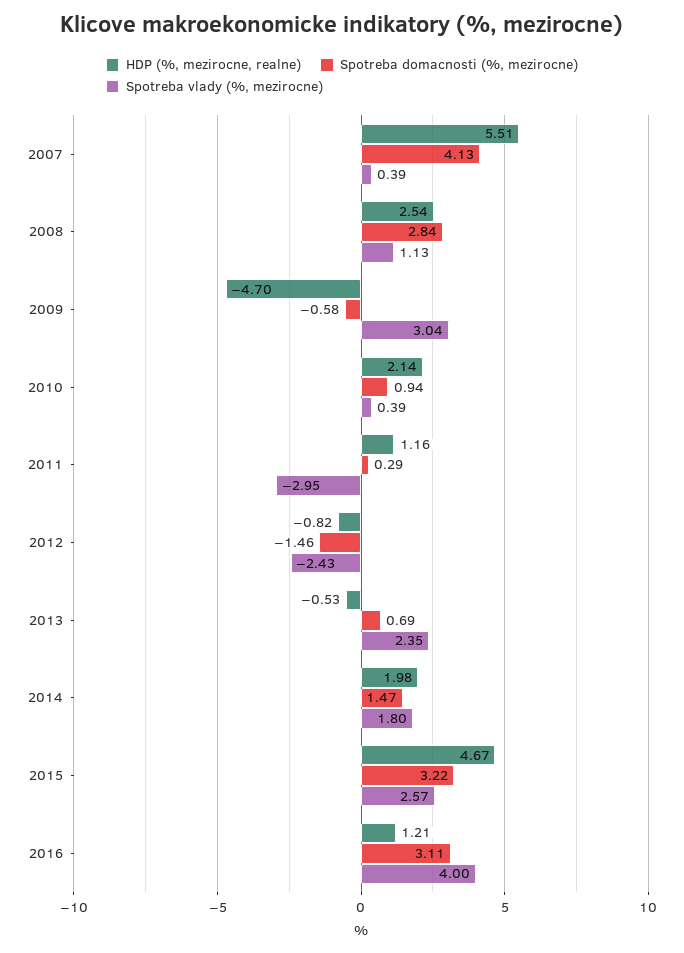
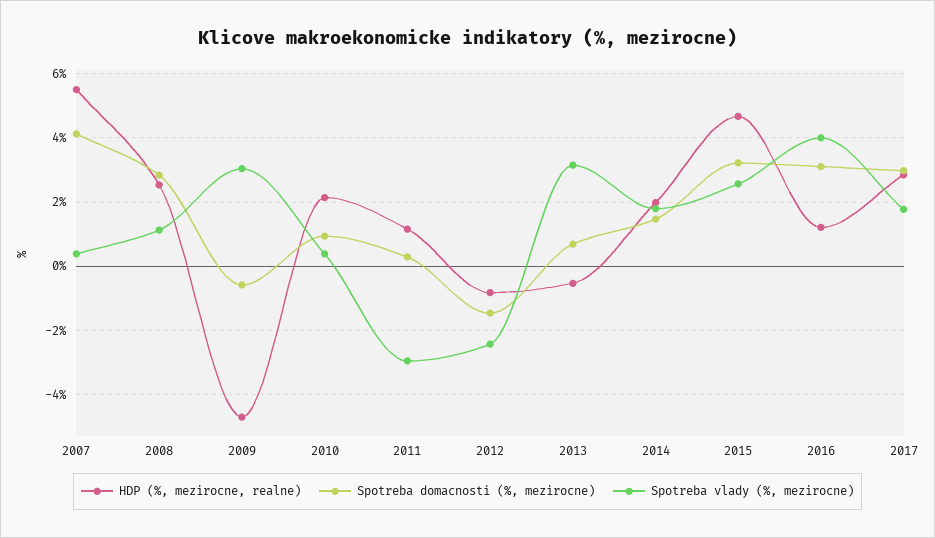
Spotreba vlady (%, mezirocne), 2013: 2.35 -> 3.2
HDP (%, mezirocne, realne), 2017: none -> 2.8
Spotreba domacnosti (%, mezirocne), 2017: none -> 3
Spotreba vlady (%, mezirocne), 2017: none -> 1.8

